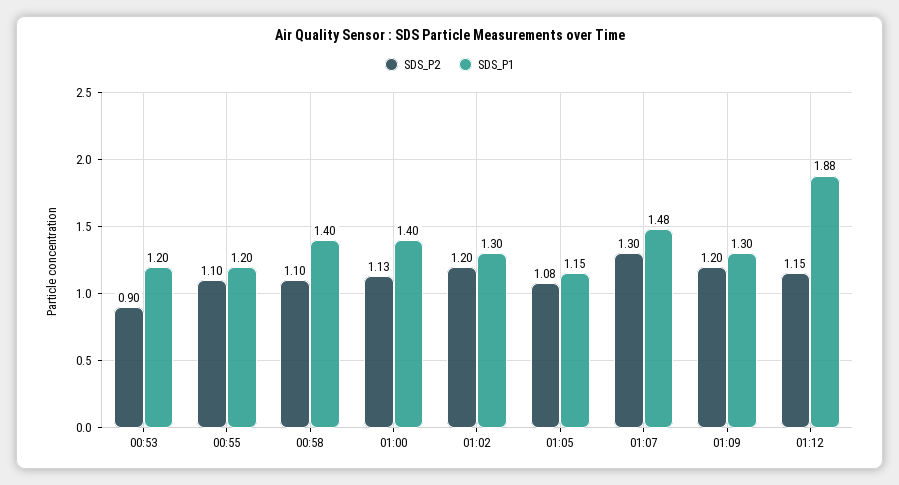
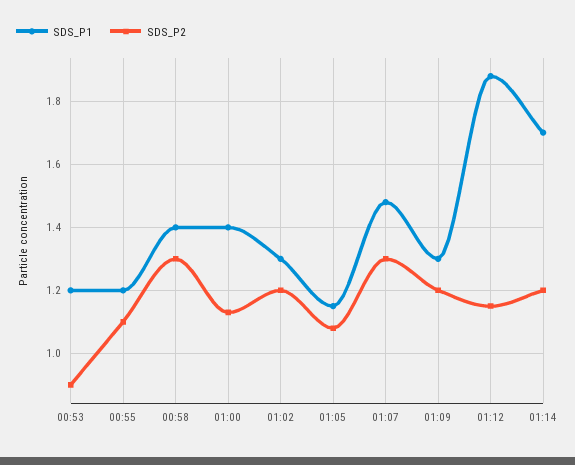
SDS_P2, 00:58: 1.1 -> 1.3
SDS_P1, 01:14: none -> 1.7
SDS_P2, 01:14: none -> 1.2

